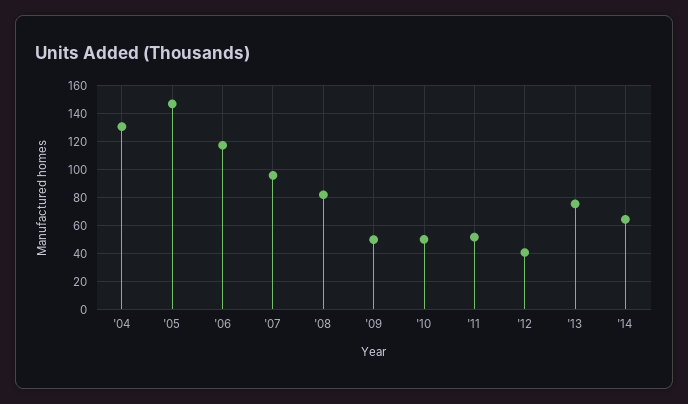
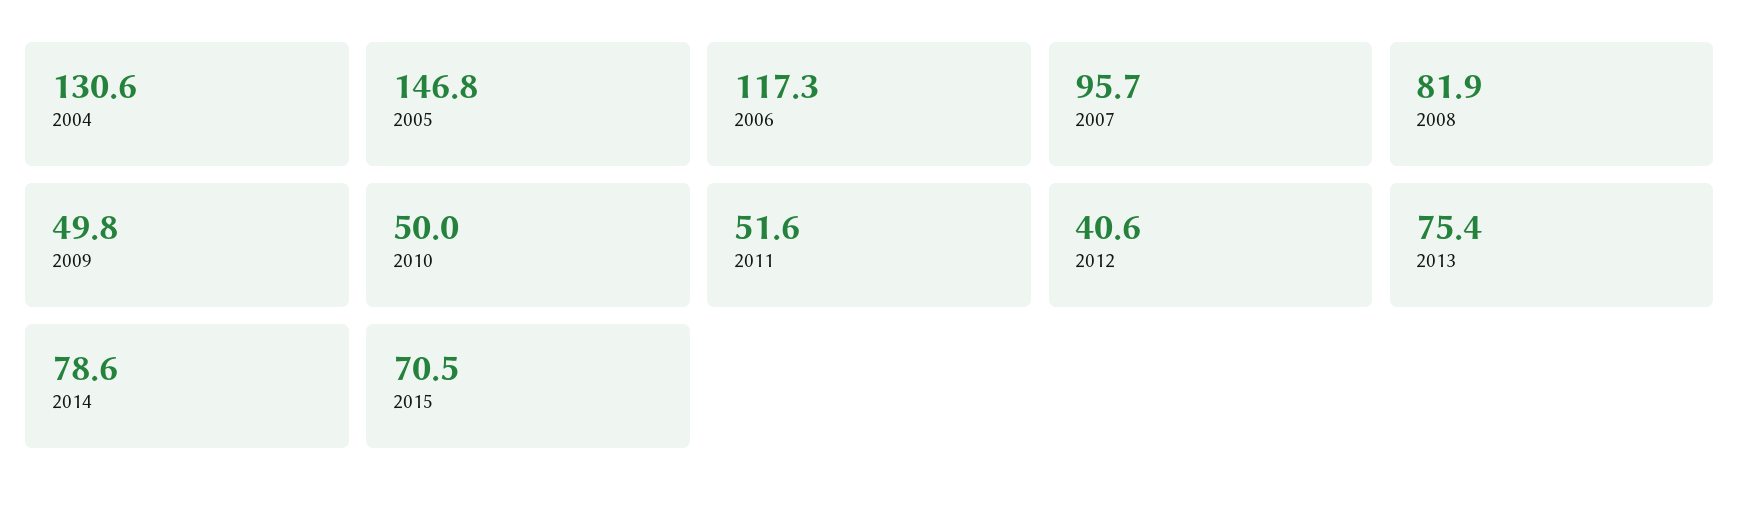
'14: 65 -> 78.6
2015: none -> 70.5

